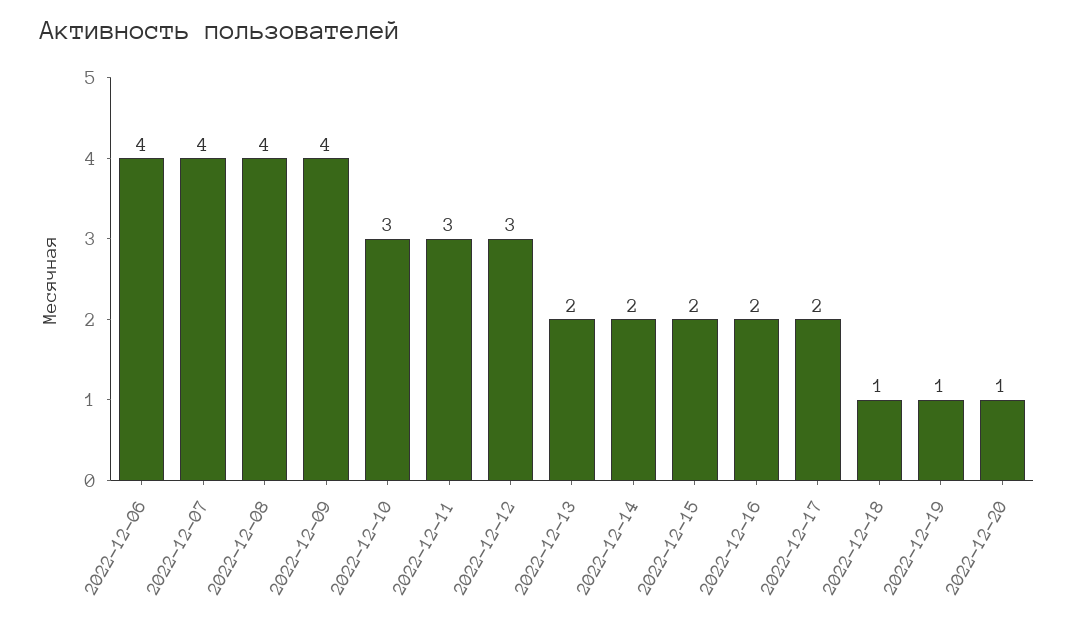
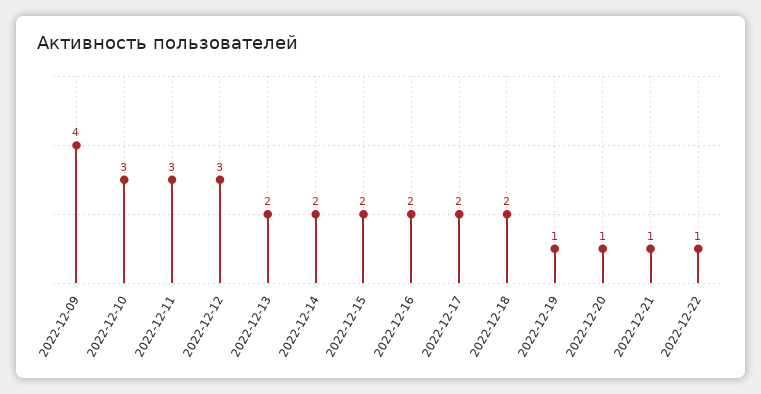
2022-12-06: 4 -> none
2022-12-07: 4 -> none
2022-12-08: 4 -> none
2022-12-18: 1 -> 2
2022-12-21: none -> 1
2022-12-22: none -> 1

